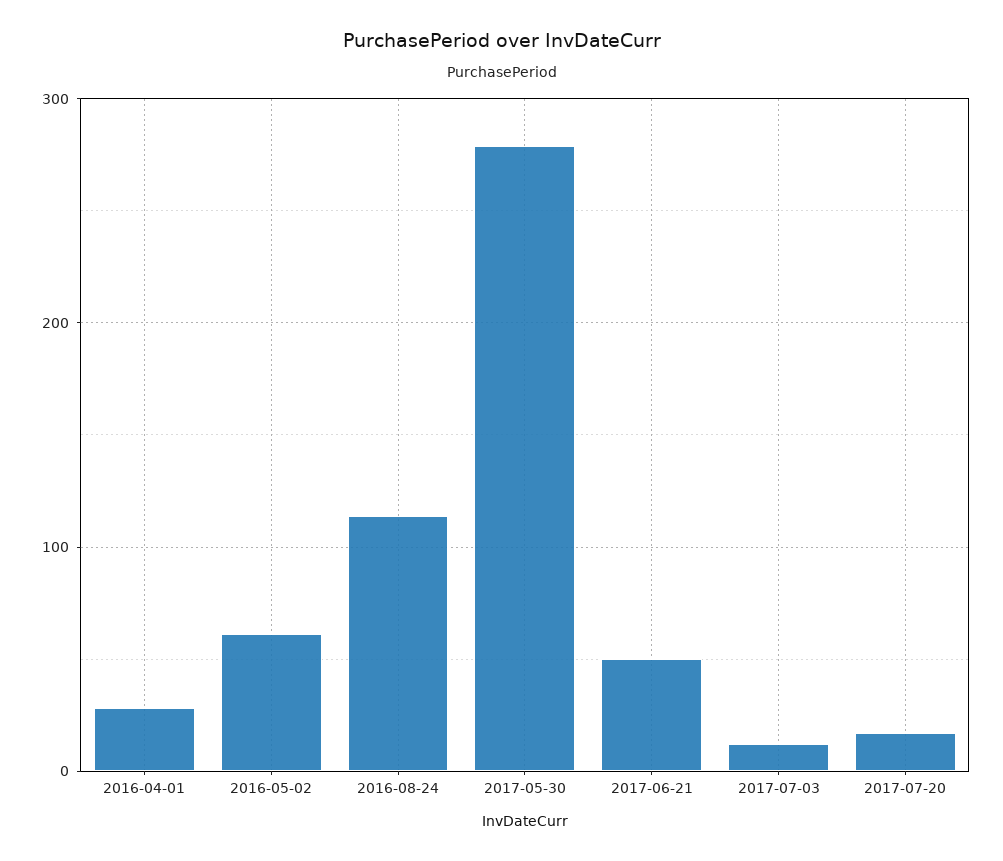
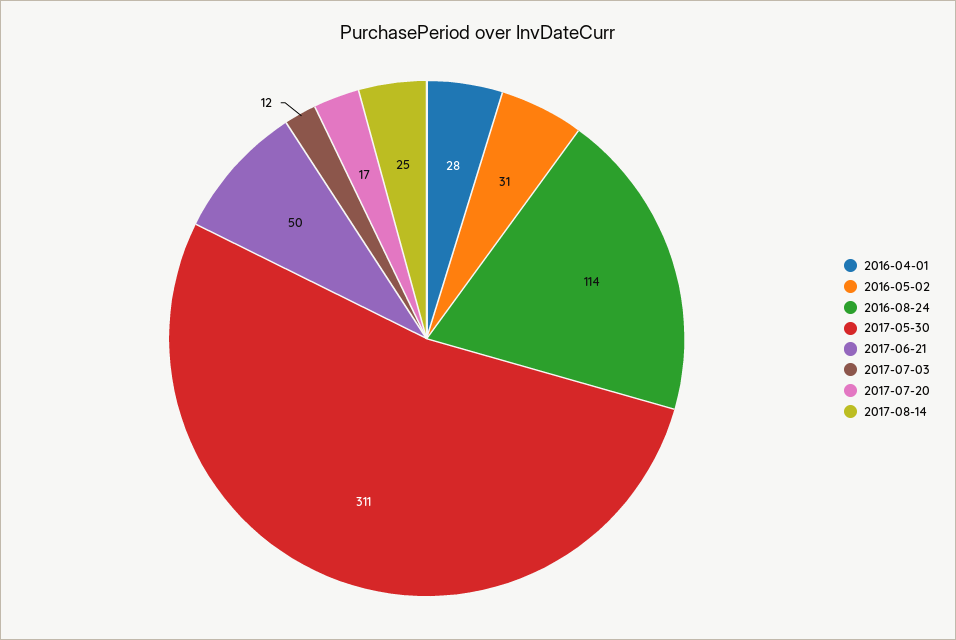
2016-05-02: 60 -> 31
2017-05-30: 280 -> 311
2017-08-14: none -> 25

